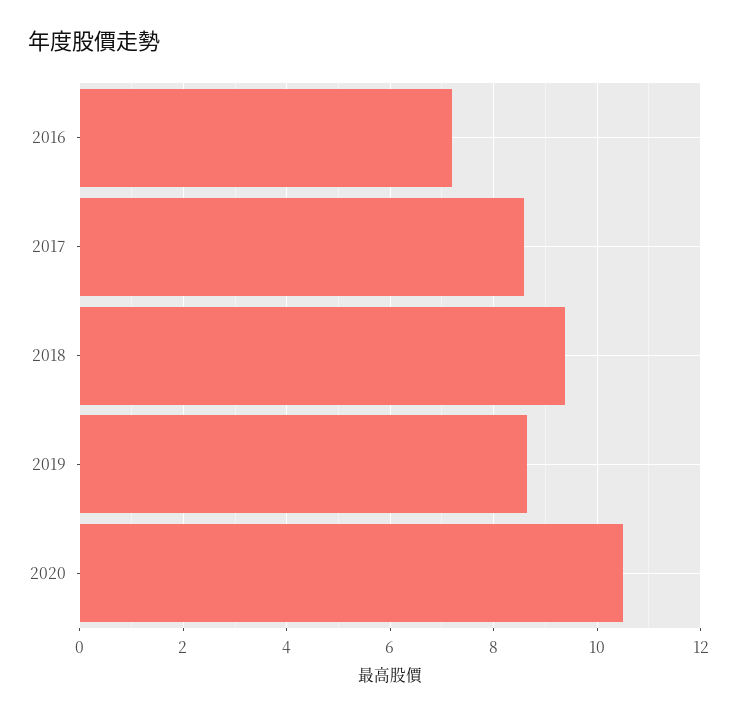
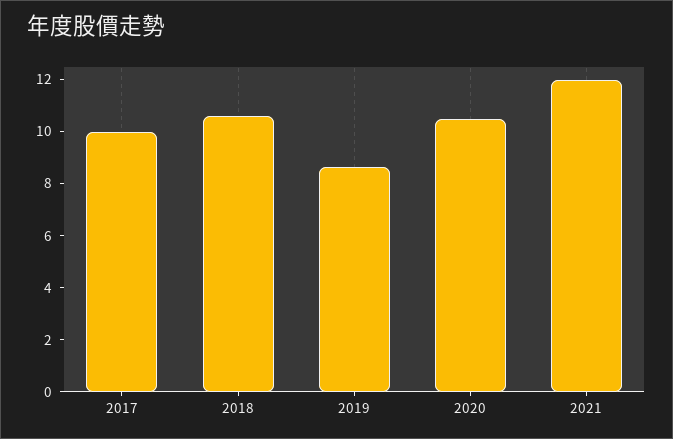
2016: 7.2 -> none
2017: 8.6 -> 10
2018: 9.4 -> 10.5
2021: none -> 12

